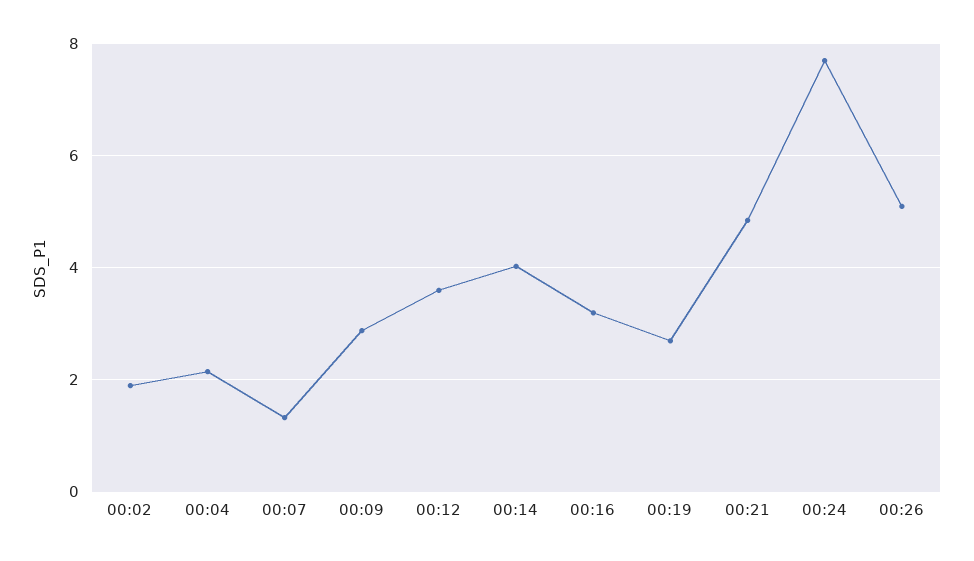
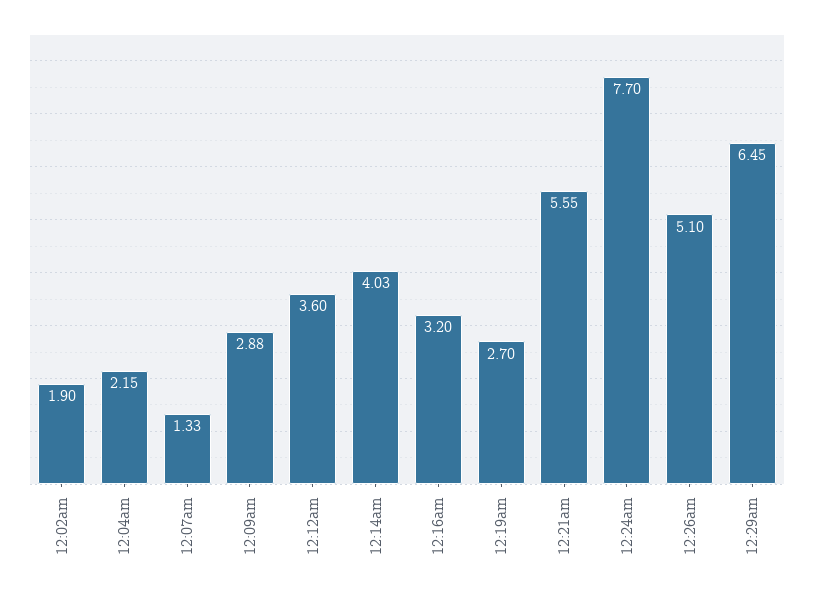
00:21: 4.8 -> 5.55
12:29am: none -> 6.45

